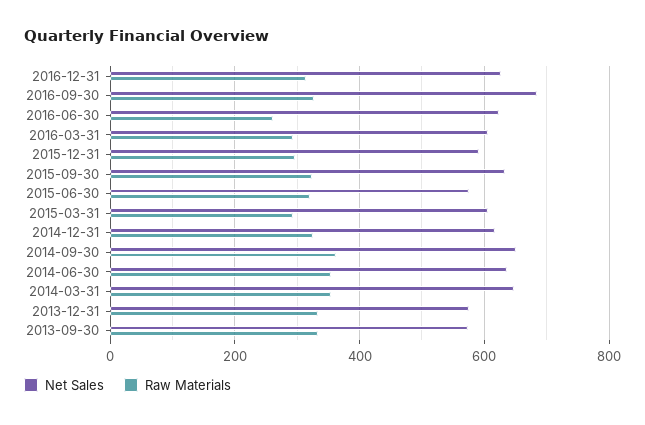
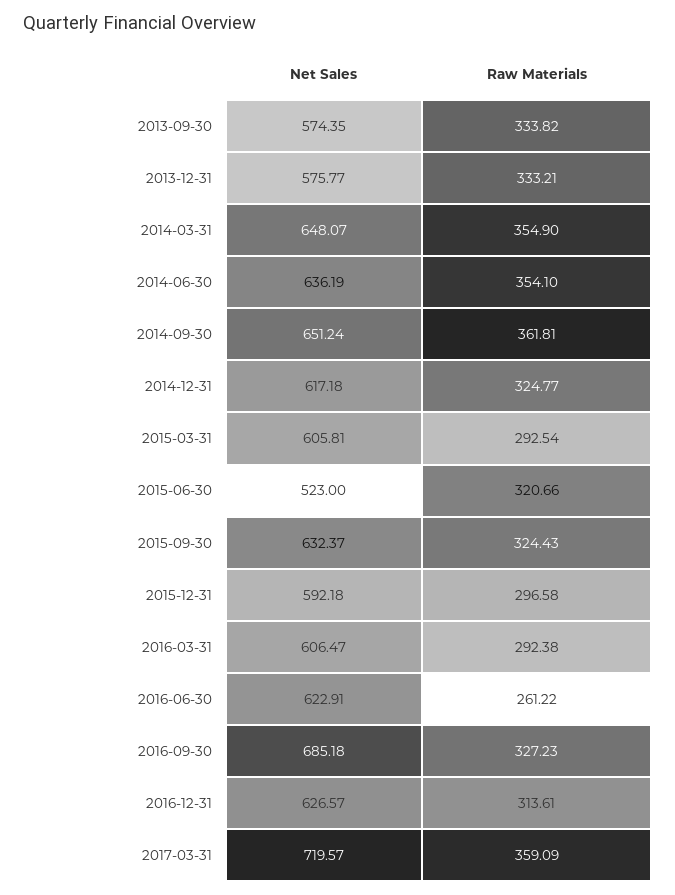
Net Sales, 2015-06-30: 580 -> 523
Net Sales, 2017-03-31: none -> 719.57
Raw Materials, 2017-03-31: none -> 359.09

